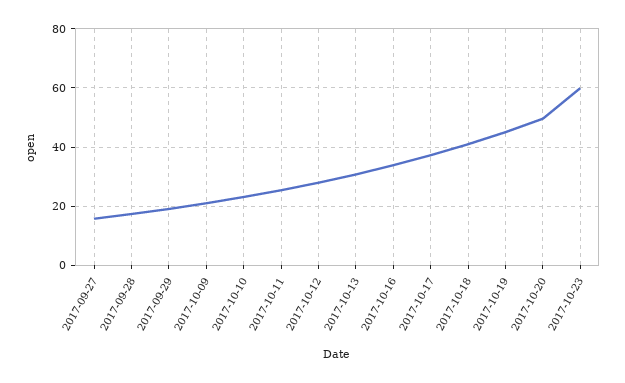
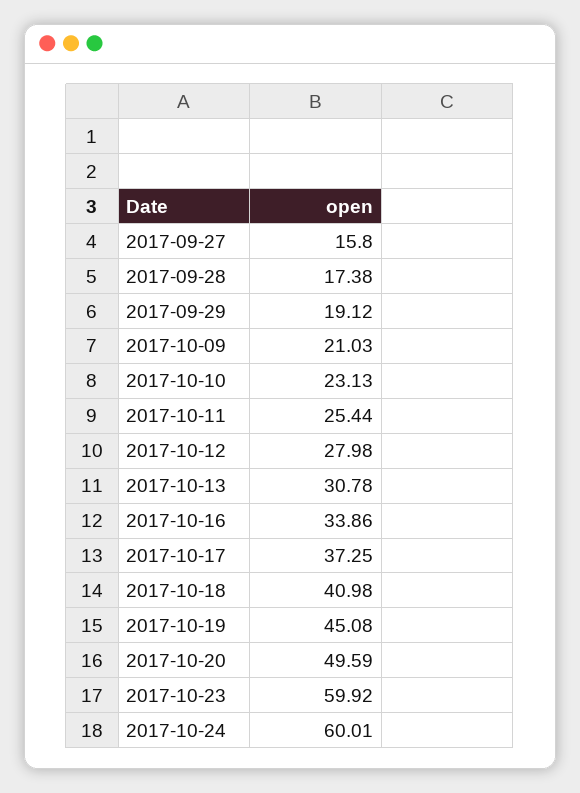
2017-10-24: none -> 60.01

